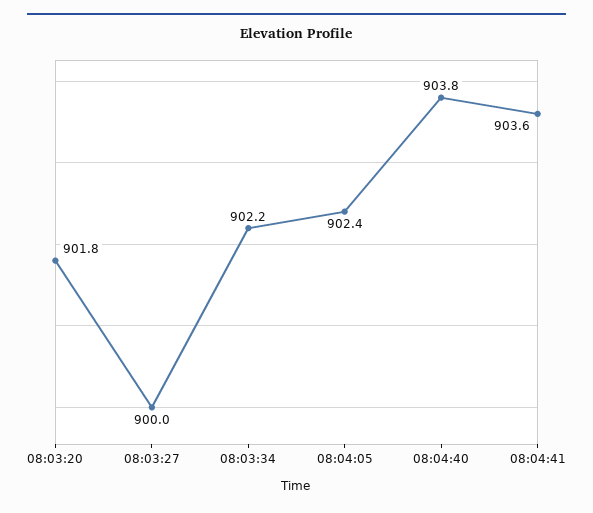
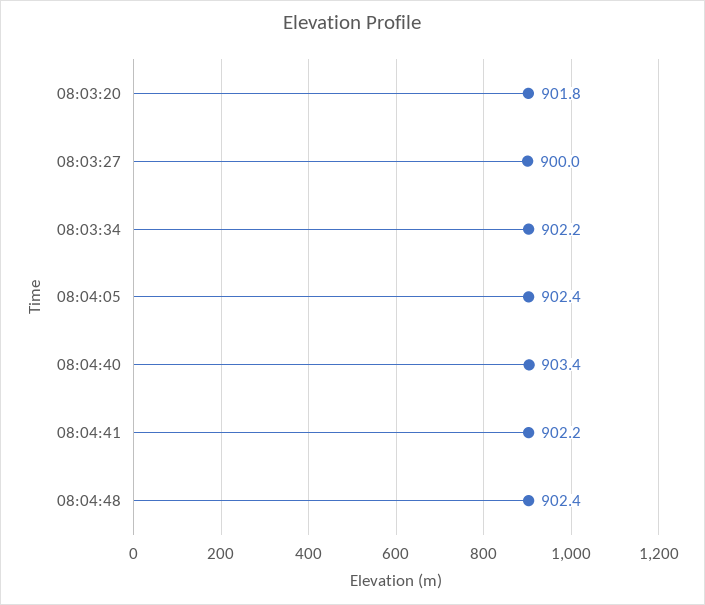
08:04:40: 903.8 -> 903.4
08:04:41: 903.6 -> 902.2
08:04:48: none -> 902.4

